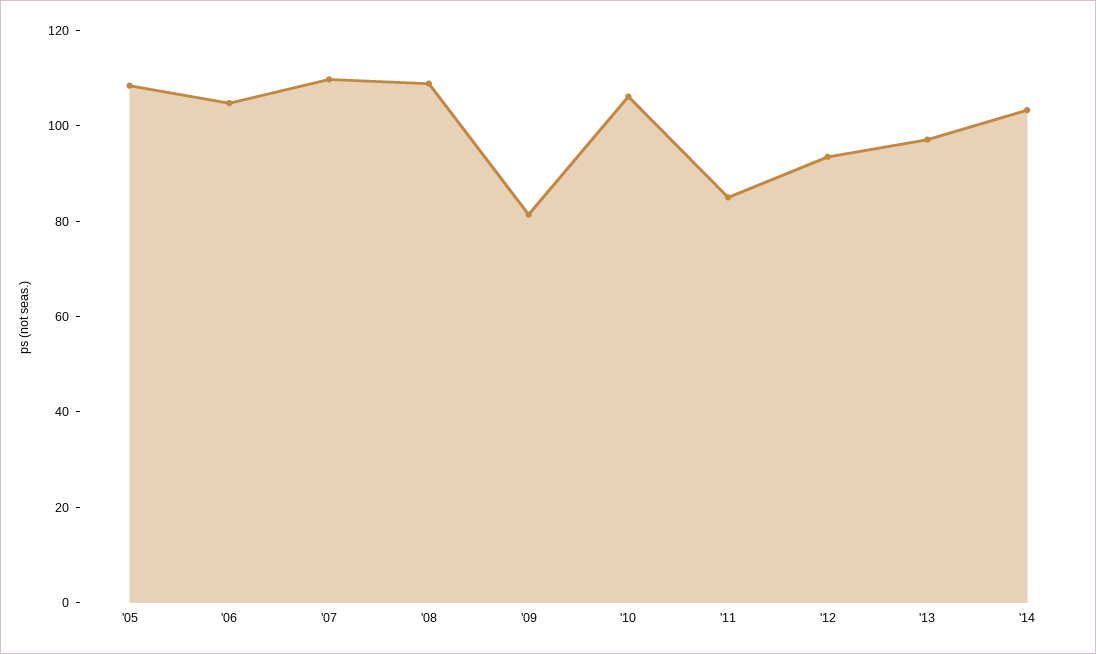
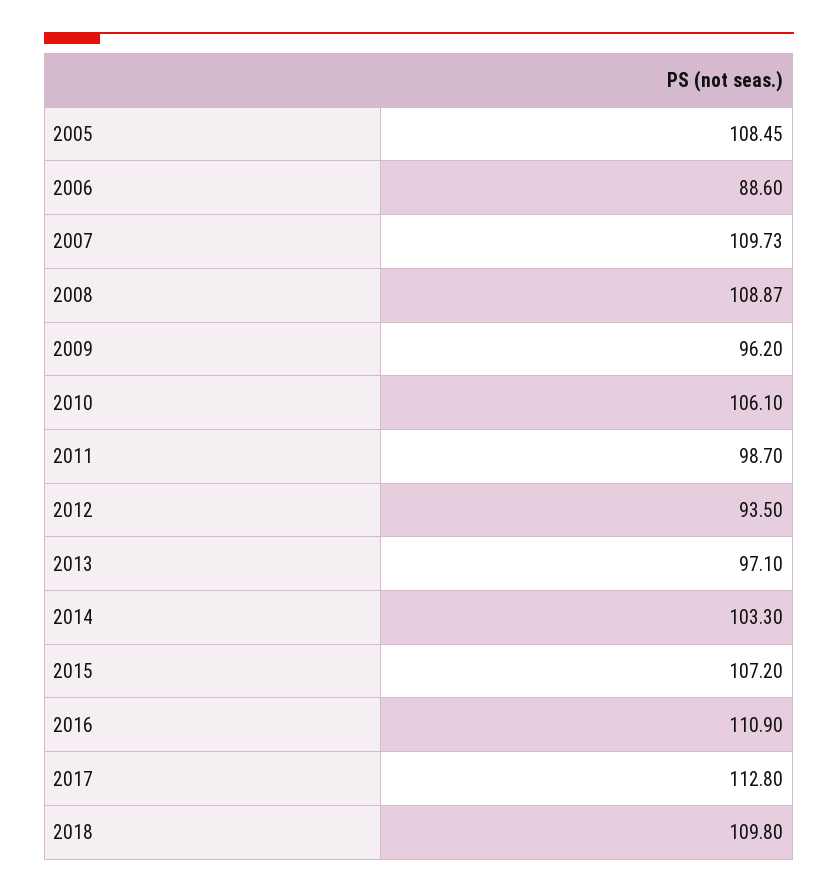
'06: 105 -> 88.6
'09: 80 -> 96.2
'11: 85 -> 98.7
2015: none -> 107.2
2016: none -> 110.9
2017: none -> 112.8
2018: none -> 109.8

